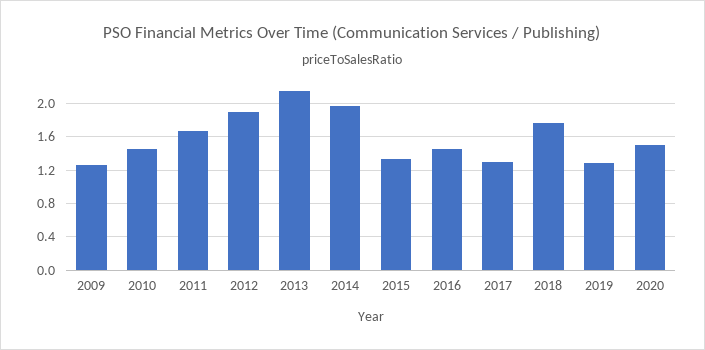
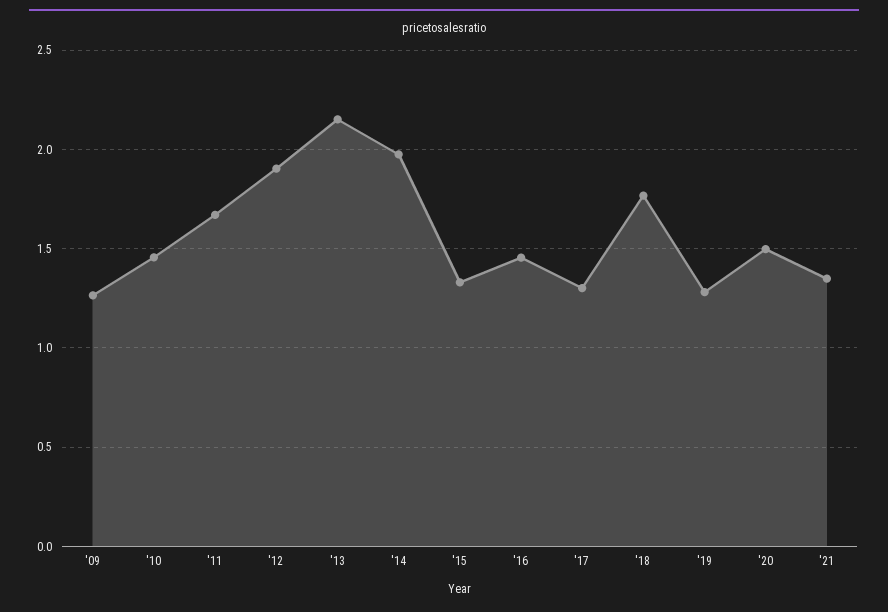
'21: none -> 1.35

